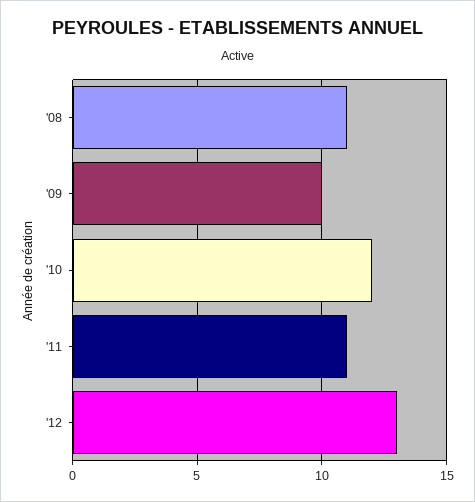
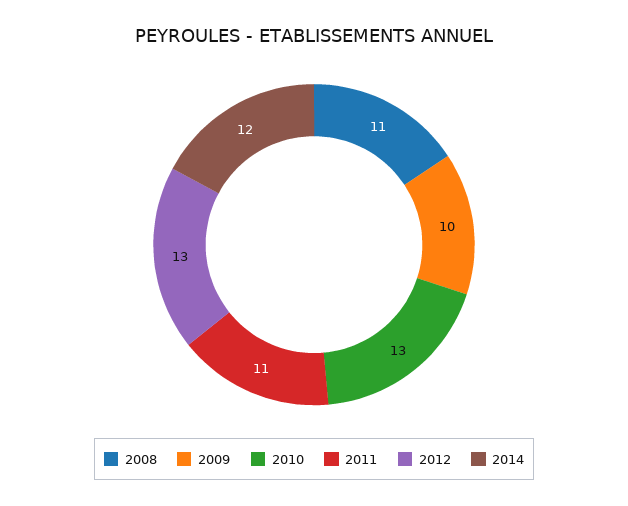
'10: 12 -> 13
2014: none -> 12

